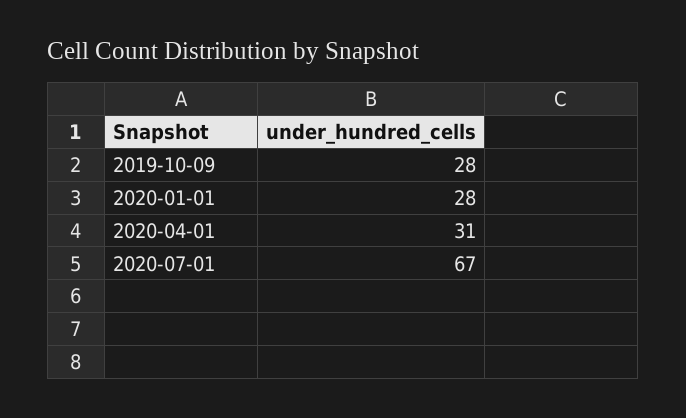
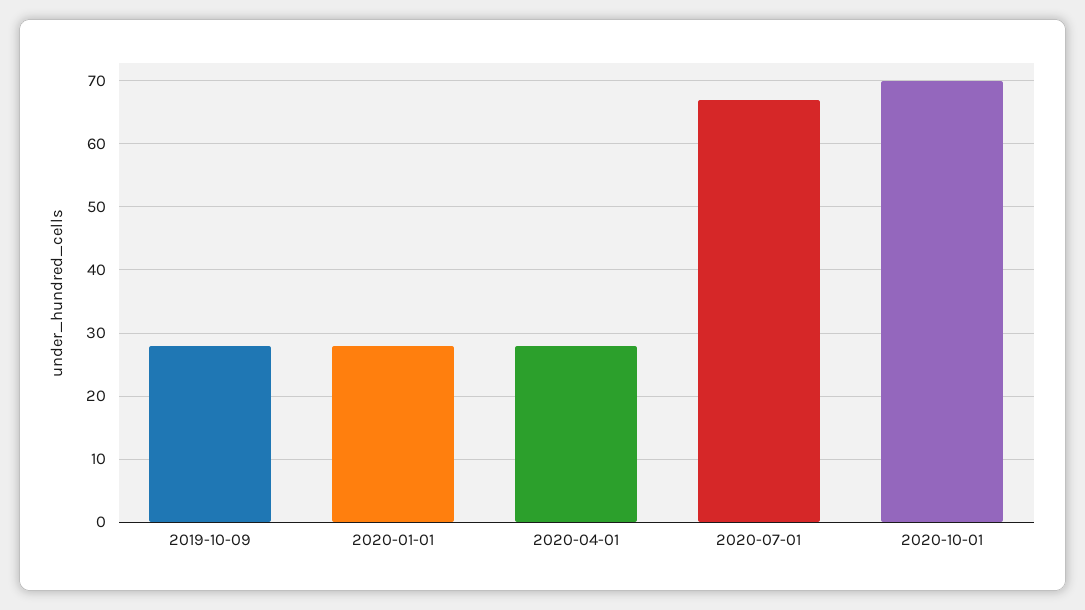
2020-04-01: 31 -> 28
2020-10-01: none -> 70

